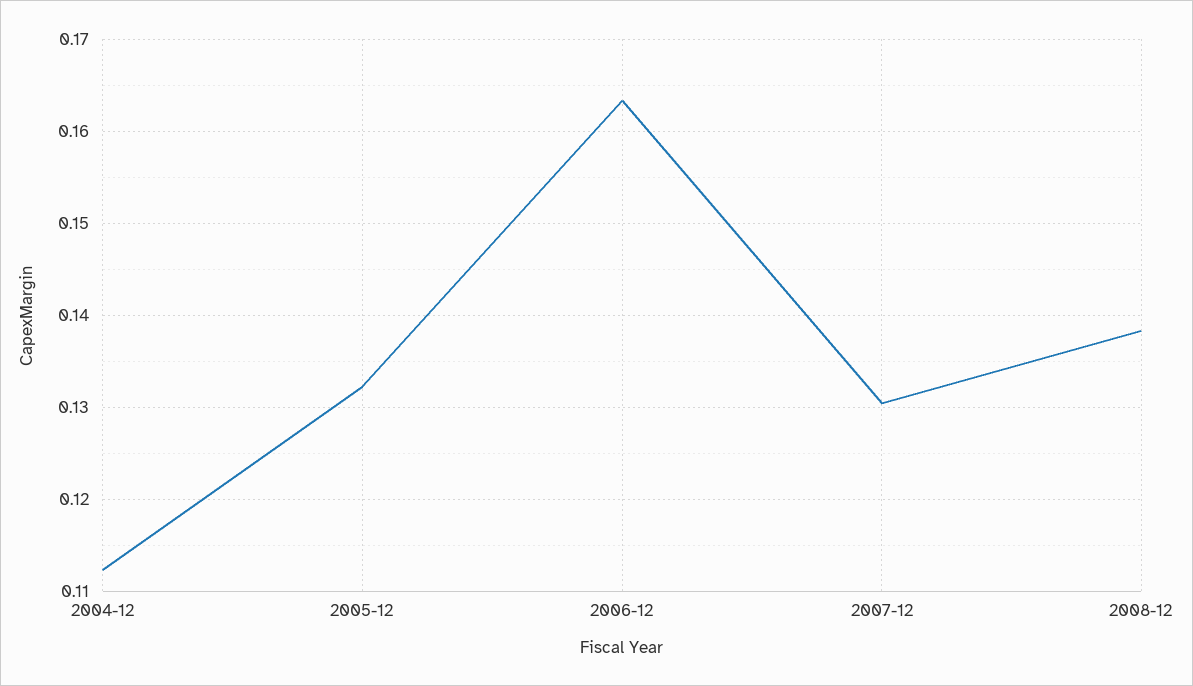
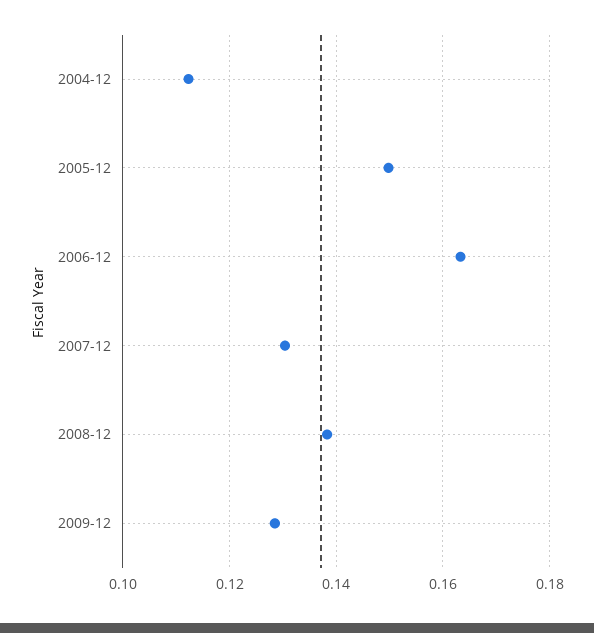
2005-12: 0.132 -> 0.15
2009-12: none -> 0.128

